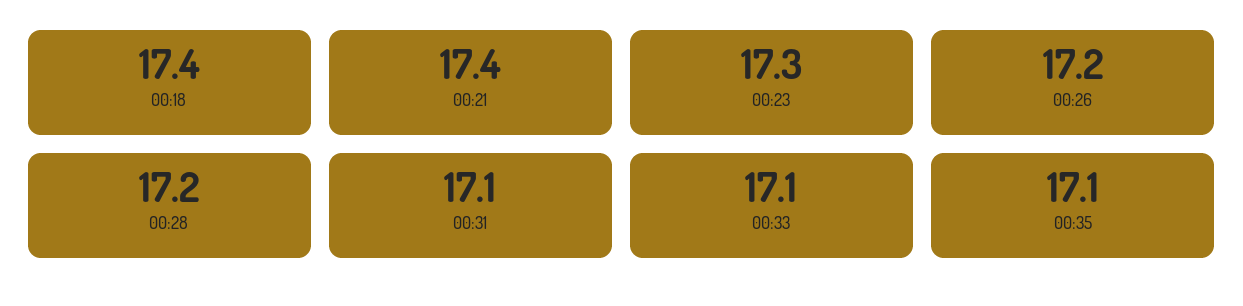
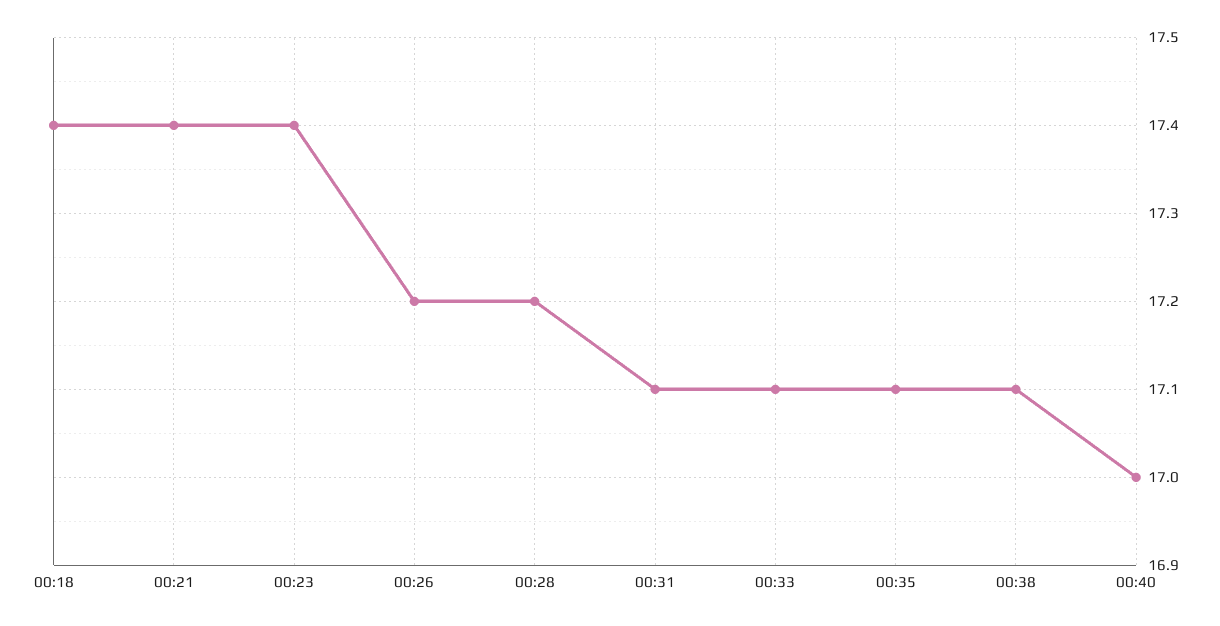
00:23: 17.3 -> 17.4
00:38: none -> 17.1
00:40: none -> 17

